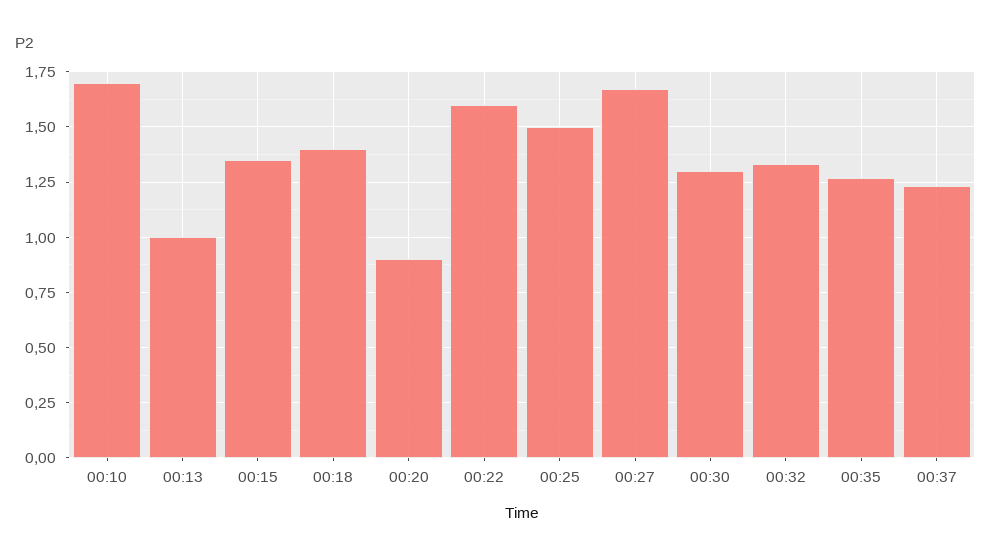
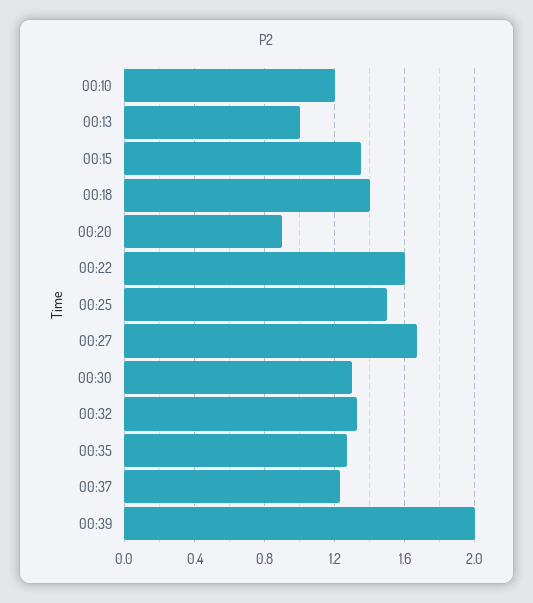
00:10: 1.7 -> 1.2
00:39: none -> 2

